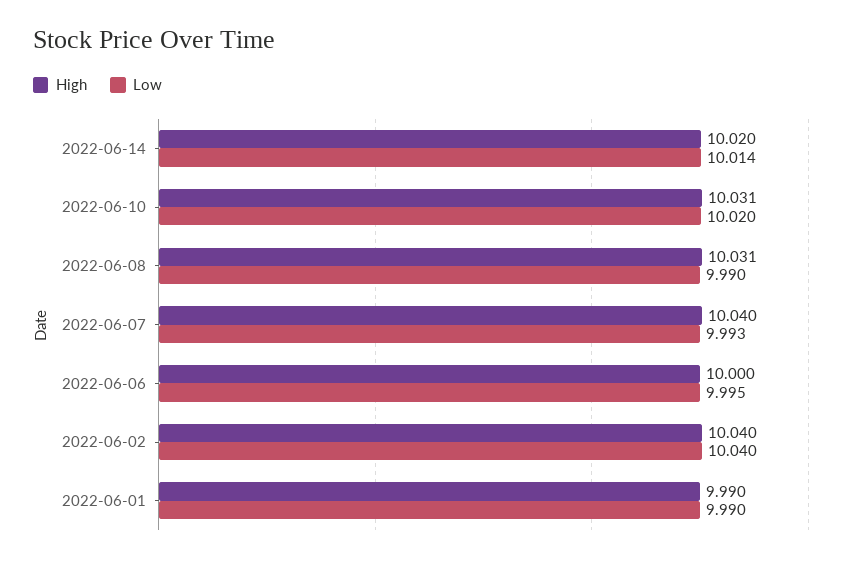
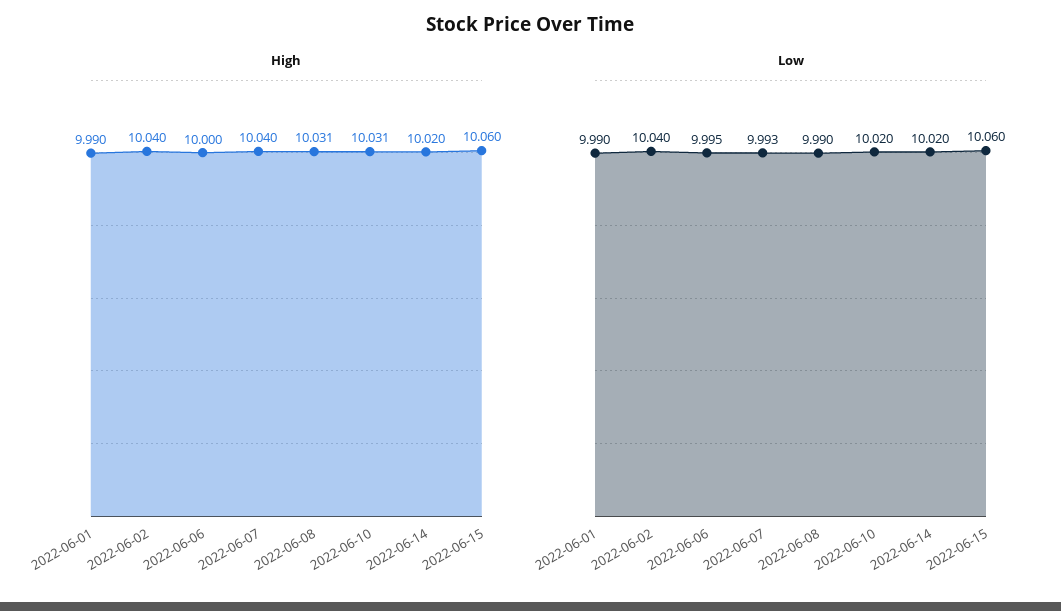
Low, 2022-06-14: 10.014 -> 10.02
High, 2022-06-15: none -> 10.06
Low, 2022-06-15: none -> 10.06

